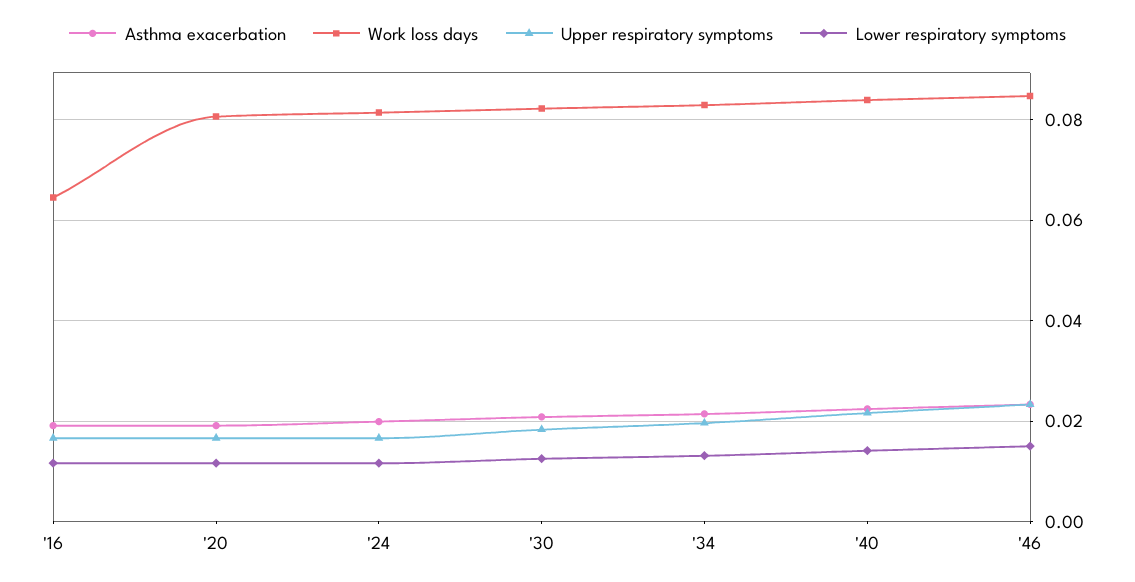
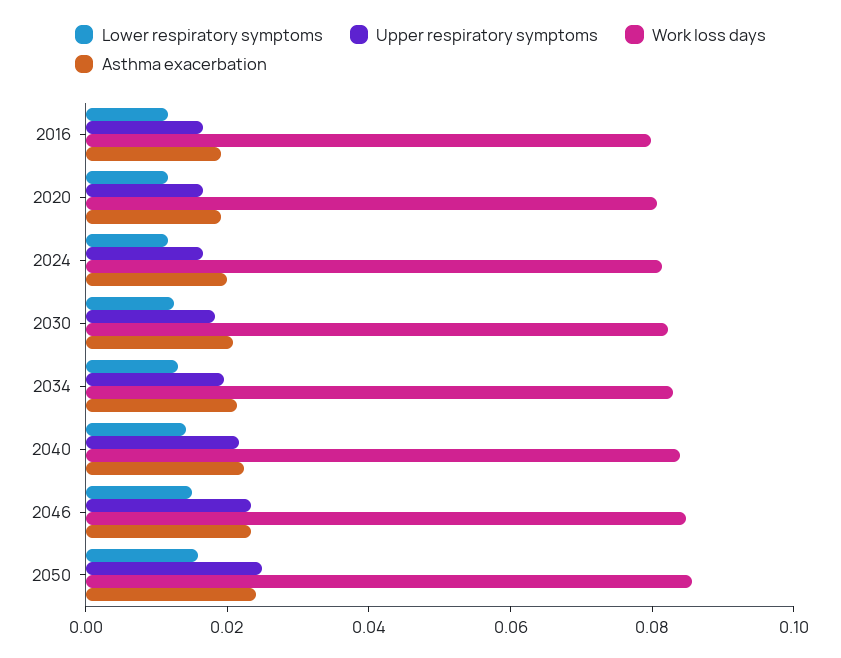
Work loss days, '16: 0.064 -> 0.08
Lower respiratory symptoms, 2050: none -> 0.015
Upper respiratory symptoms, 2050: none -> 0.025
Work loss days, 2050: none -> 0.085
Asthma exacerbation, 2050: none -> 0.025

